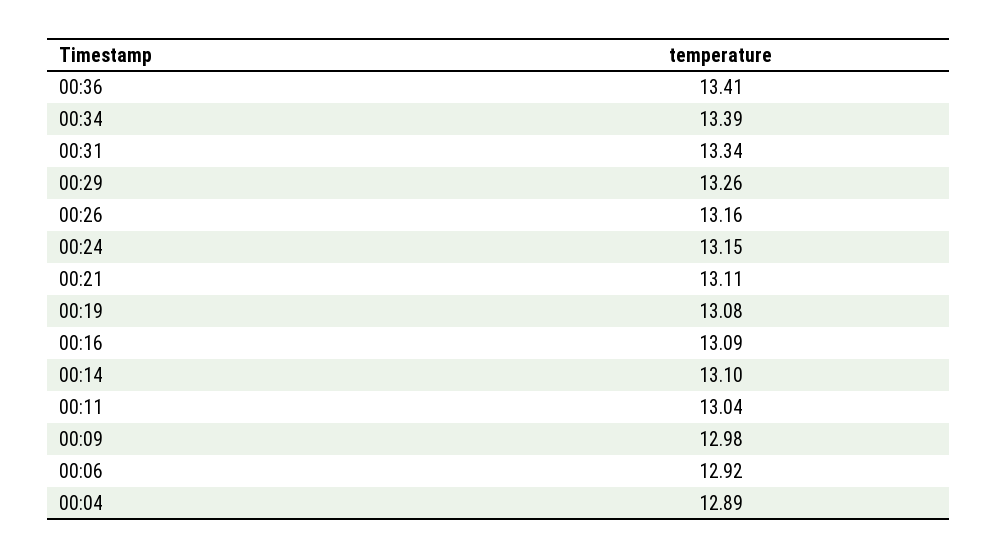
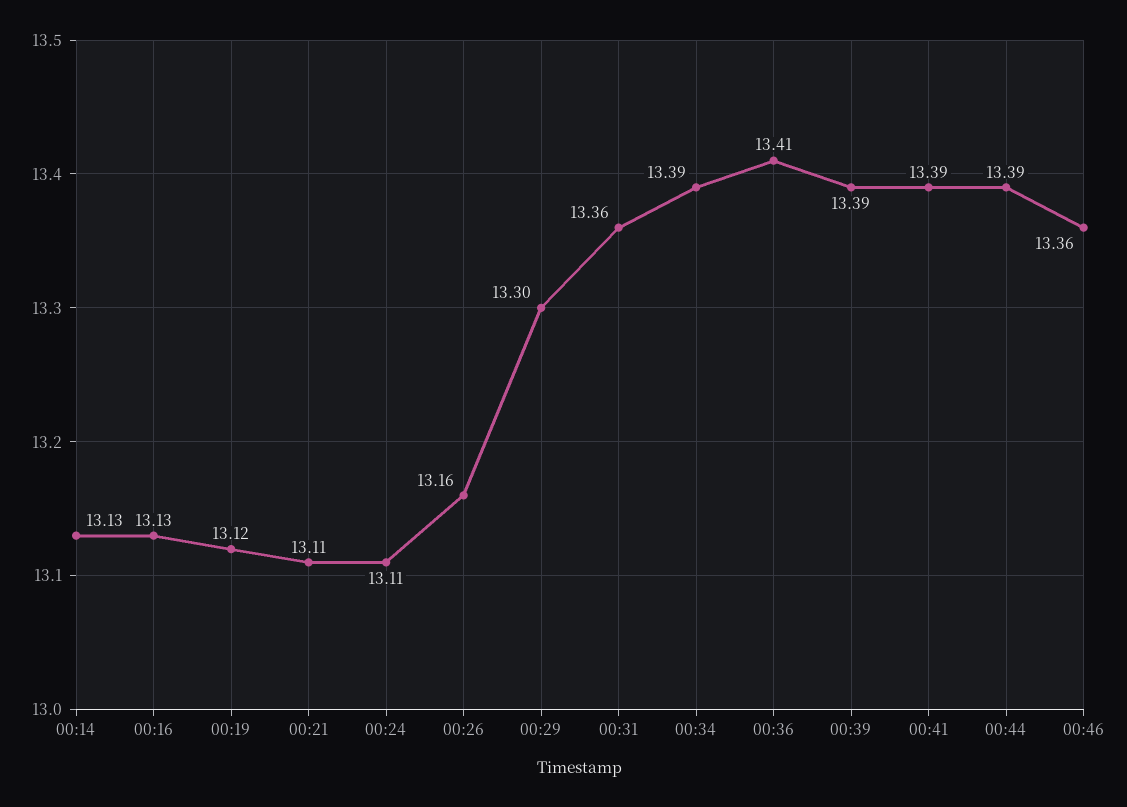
00:31: 13.34 -> 13.36
00:29: 13.26 -> 13.3
00:24: 13.15 -> 13.11
00:19: 13.08 -> 13.12
00:16: 13.09 -> 13.13
00:14: 13.1 -> 13.13
00:11: 13.04 -> none
00:09: 12.98 -> none
00:06: 12.92 -> none
00:04: 12.89 -> none
00:39: none -> 13.39
00:41: none -> 13.39
00:44: none -> 13.39
00:46: none -> 13.36

